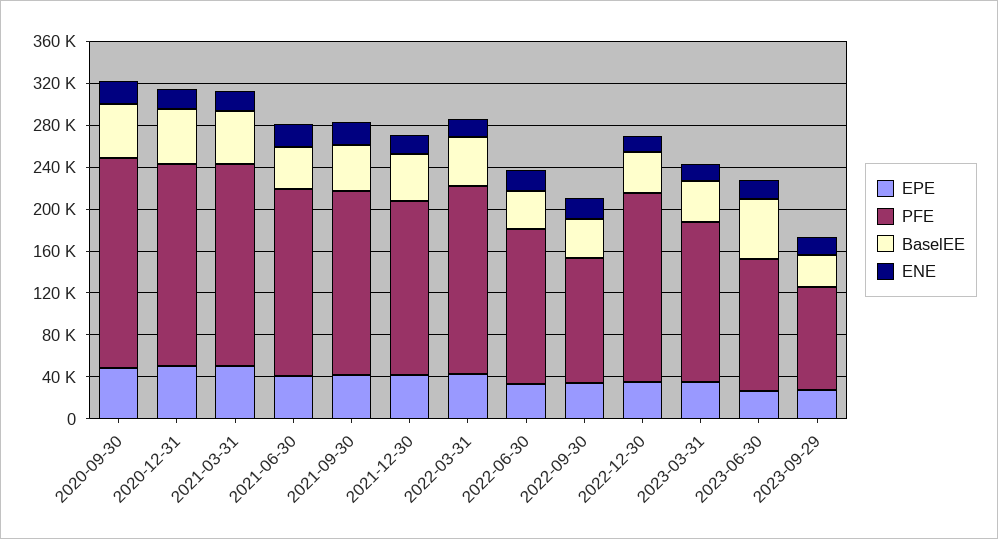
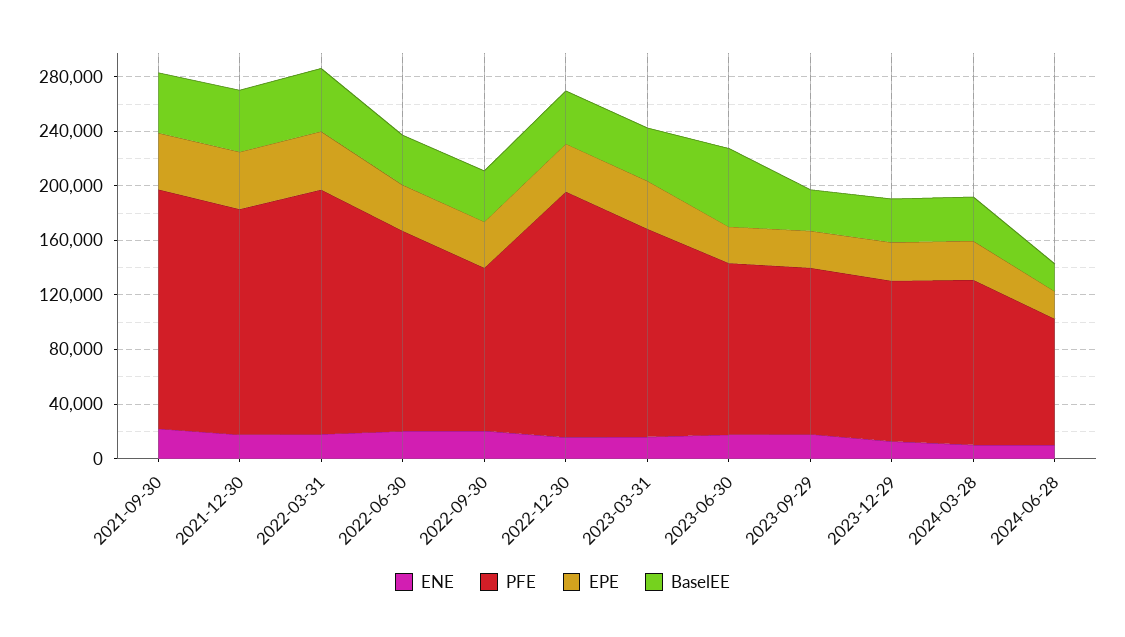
EPE, 2020-09-30: 50000 -> none
PFE, 2020-09-30: 200000 -> none
BaselEE, 2020-09-30: 50000 -> none
ENE, 2020-09-30: 20000 -> none
EPE, 2020-12-31: 50000 -> none
PFE, 2020-12-31: 190000 -> none
BaselEE, 2020-12-31: 50000 -> none
ENE, 2020-12-31: 20000 -> none
EPE, 2021-03-31: 50000 -> none
PFE, 2021-03-31: 190000 -> none
BaselEE, 2021-03-31: 50000 -> none
ENE, 2021-03-31: 20000 -> none
EPE, 2021-06-30: 40000 -> none
PFE, 2021-06-30: 180000 -> none
BaselEE, 2021-06-30: 40000 -> none
ENE, 2021-06-30: 20000 -> none
PFE, 2023-09-29: 100000 -> 120000
ENE, 2023-12-29: none -> 10000
PFE, 2023-12-29: none -> 120000
EPE, 2023-12-29: none -> 30000
BaselEE, 2023-12-29: none -> 30000
ENE, 2024-03-28: none -> 10000
PFE, 2024-03-28: none -> 120000
EPE, 2024-03-28: none -> 30000
BaselEE, 2024-03-28: none -> 30000
ENE, 2024-06-28: none -> 10000
PFE, 2024-06-28: none -> 90000
EPE, 2024-06-28: none -> 20000
BaselEE, 2024-06-28: none -> 20000

